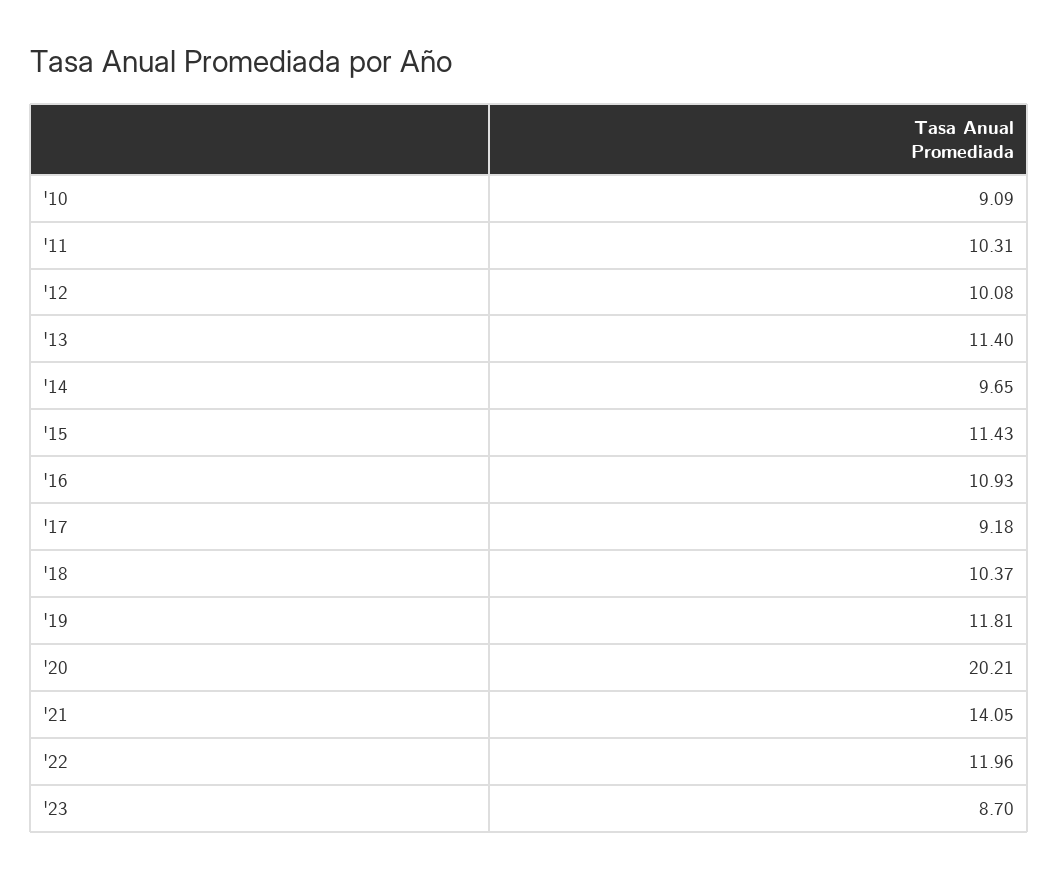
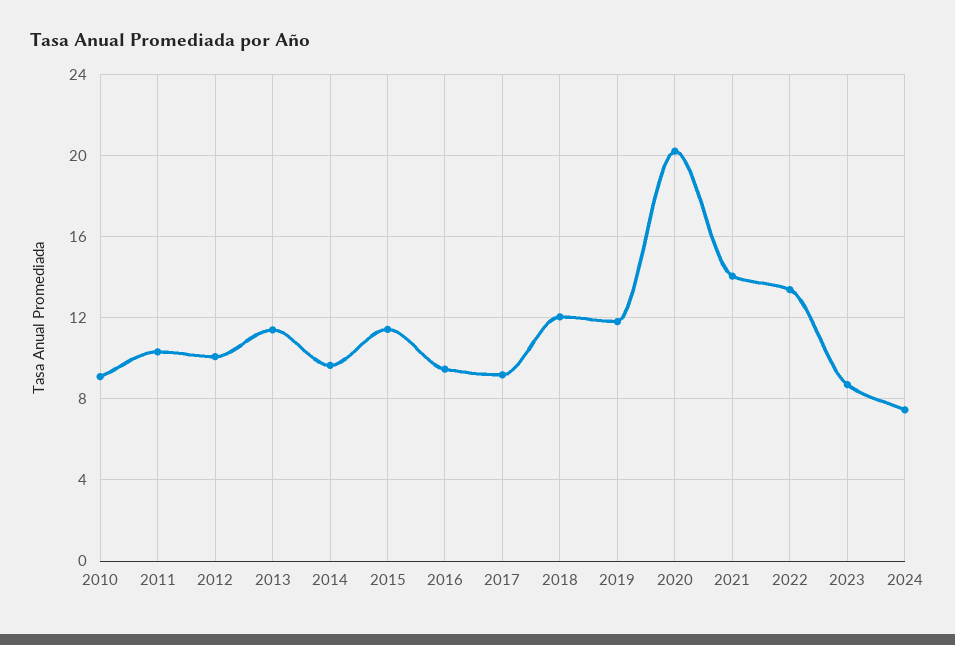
'16: 10.93 -> 9.5
'18: 10.37 -> 12
'22: 11.96 -> 13.5
2024: none -> 7.5

